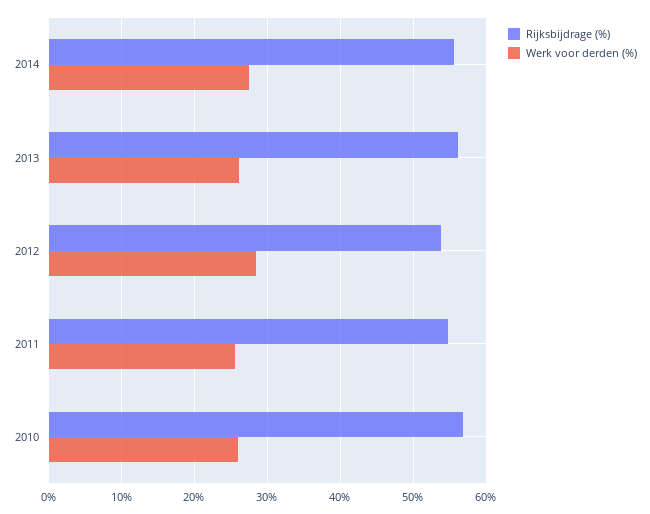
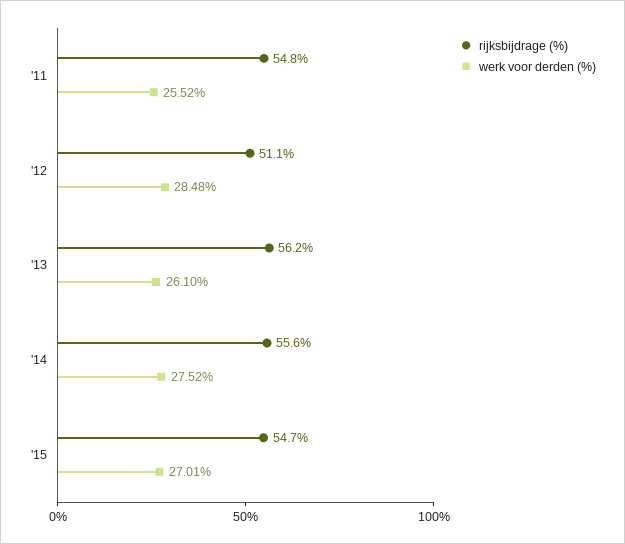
Rijksbijdrage (%), 2012: 54 -> 51.1
Rijksbijdrage (%), 2010: 57 -> none
Werk voor derden (%), 2010: 26 -> none
Rijksbijdrage (%), '15: none -> 54.7
Werk voor derden (%), '15: none -> 27.01

